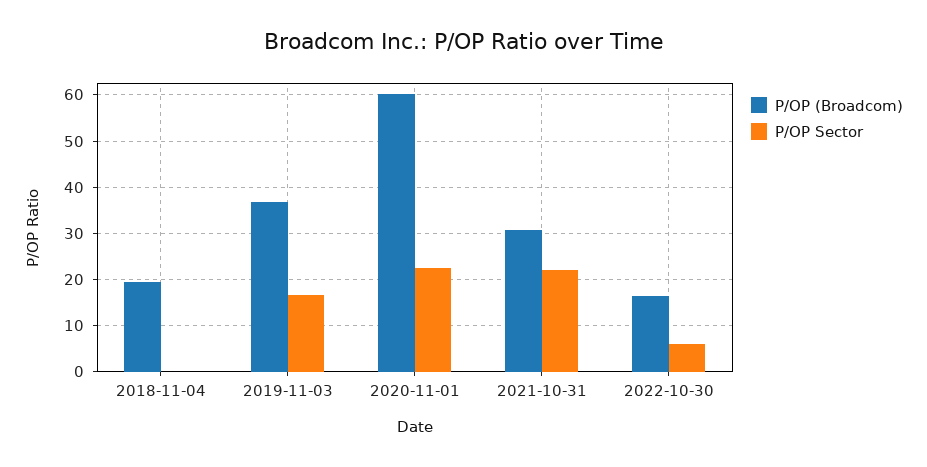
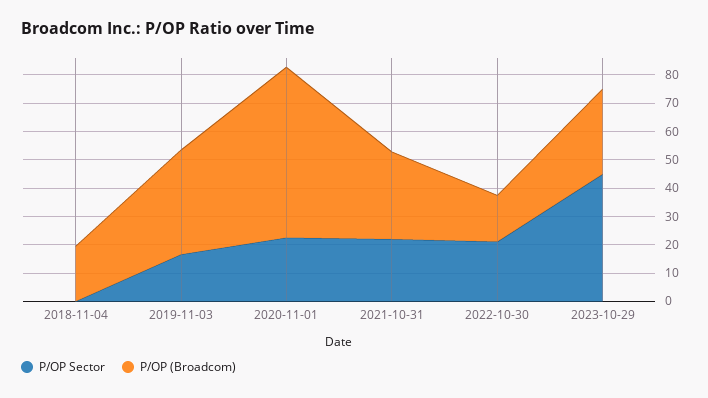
P/OP Sector, 2022-10-30: 6 -> 20
P/OP Sector, 2023-10-29: none -> 45
P/OP (Broadcom), 2023-10-29: none -> 30

